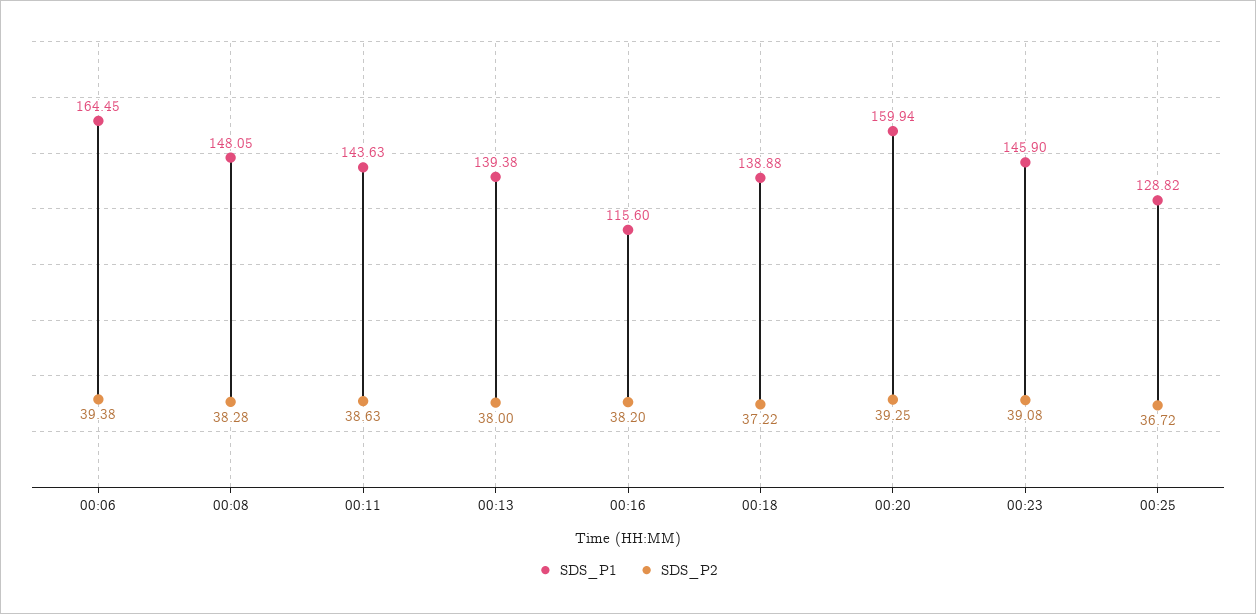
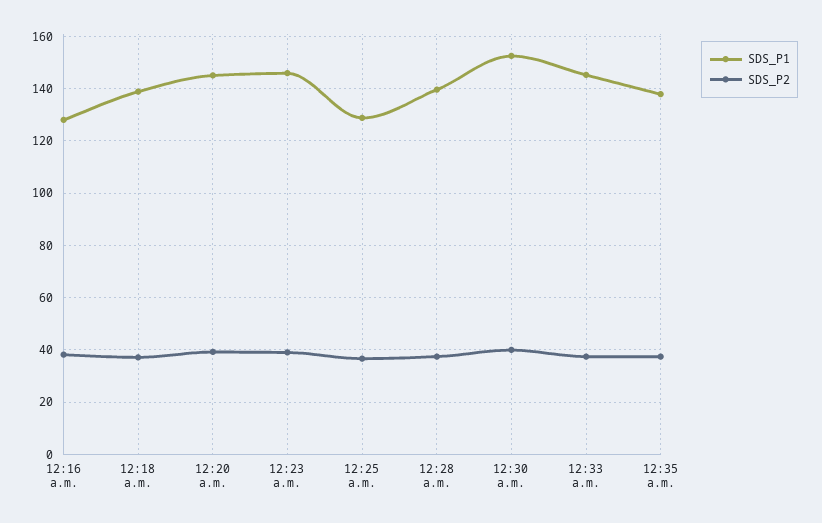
SDS_P1, 00:06: 164.45 -> none
SDS_P2, 00:06: 39.38 -> none
SDS_P1, 00:08: 148.05 -> none
SDS_P2, 00:08: 38.28 -> none
SDS_P1, 00:11: 143.63 -> none
SDS_P2, 00:11: 38.63 -> none
SDS_P1, 00:13: 139.38 -> none
SDS_P2, 00:13: 38 -> none
SDS_P1, 00:16: 115.6 -> 127.5
SDS_P1, 00:20: 159.94 -> 145
SDS_P1, 12:28 a.m.: none -> 140
SDS_P2, 12:28 a.m.: none -> 37.5
SDS_P1, 12:30 a.m.: none -> 152.5
SDS_P2, 12:30 a.m.: none -> 40
SDS_P1, 12:33 a.m.: none -> 145
SDS_P2, 12:33 a.m.: none -> 37.5
SDS_P1, 12:35 a.m.: none -> 137.5
SDS_P2, 12:35 a.m.: none -> 37.5

